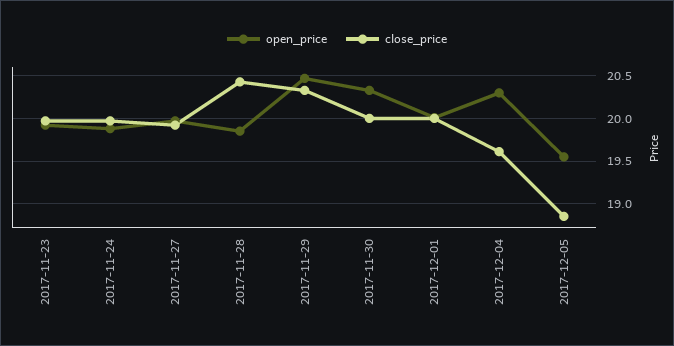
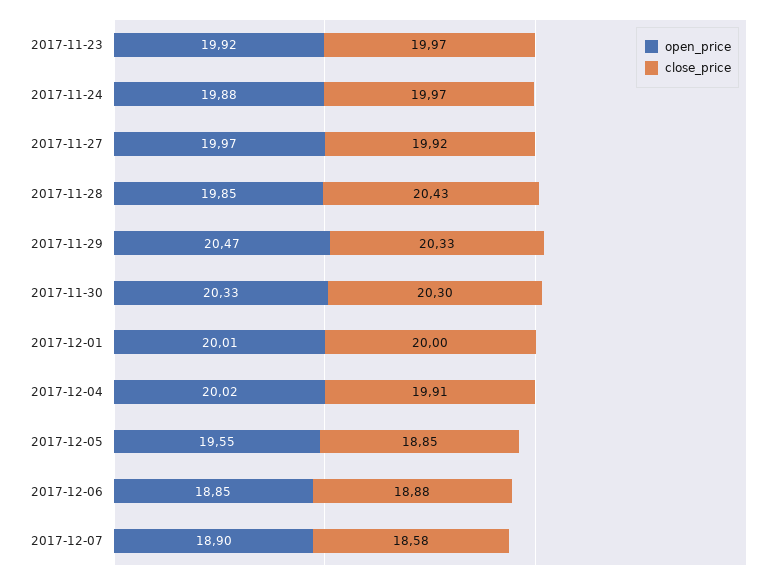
close_price, 2017-11-30: 20 -> 20.3
open_price, 2017-12-04: 20.3 -> 20.02
close_price, 2017-12-04: 19.6 -> 19.91
open_price, 2017-12-06: none -> 18.85
close_price, 2017-12-06: none -> 18.88
open_price, 2017-12-07: none -> 18.9
close_price, 2017-12-07: none -> 18.58

